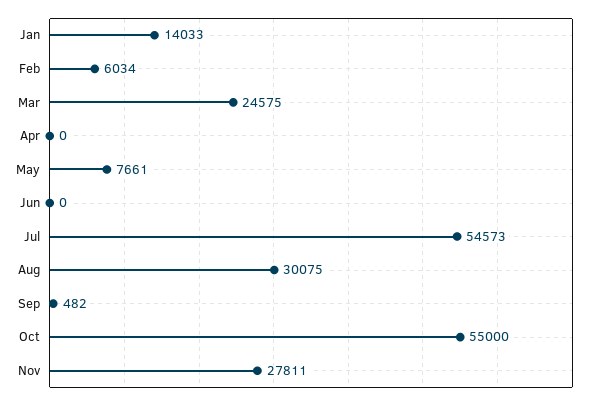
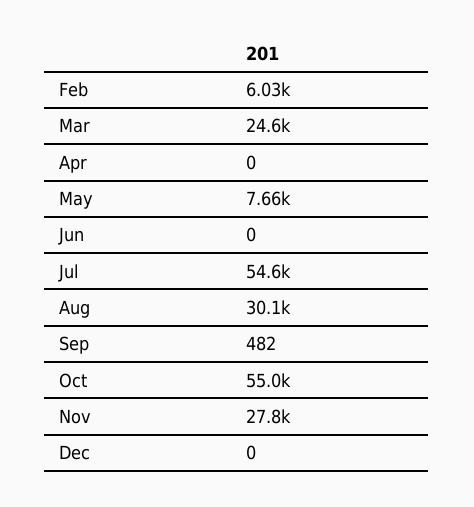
Jan: 14033 -> none
Dec: none -> 0

